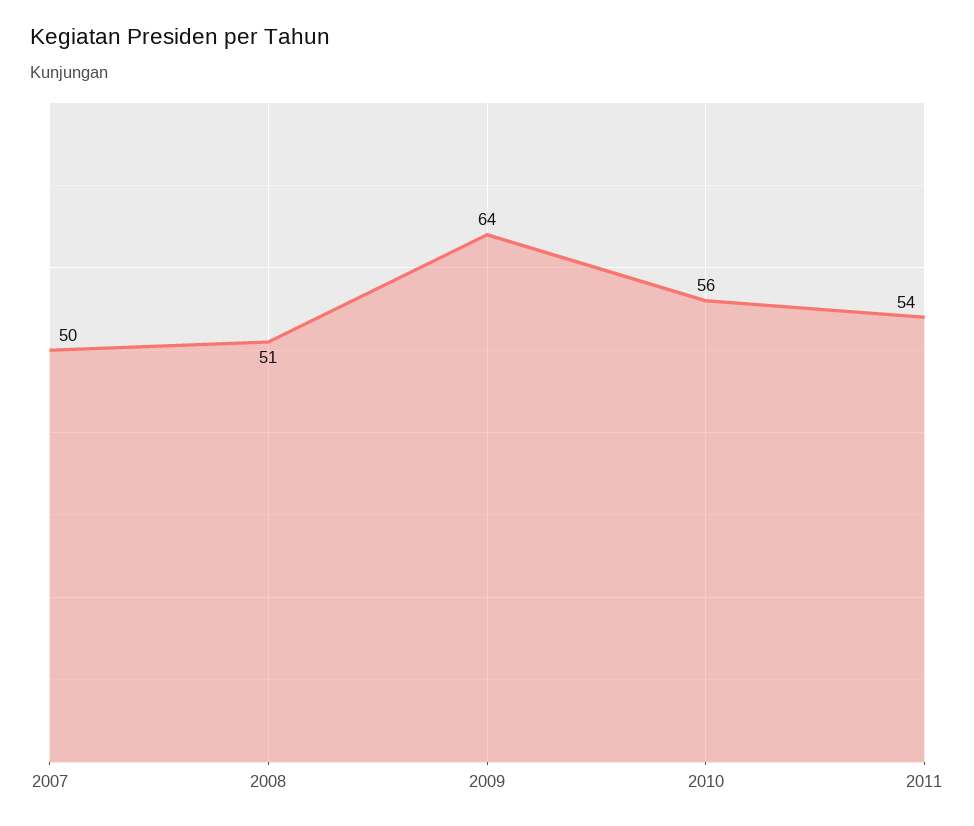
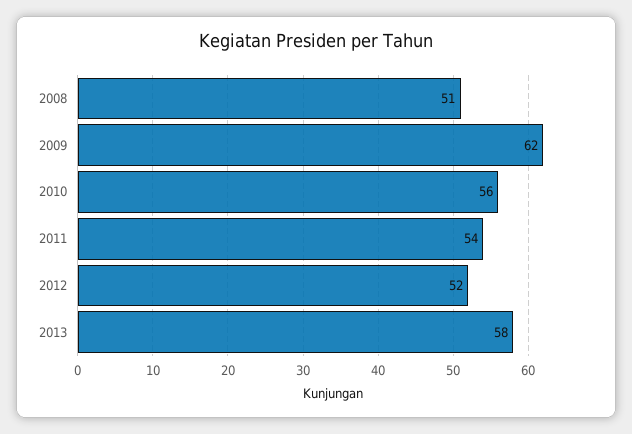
2007: 50 -> none
2009: 64 -> 62
2012: none -> 52
2013: none -> 58

